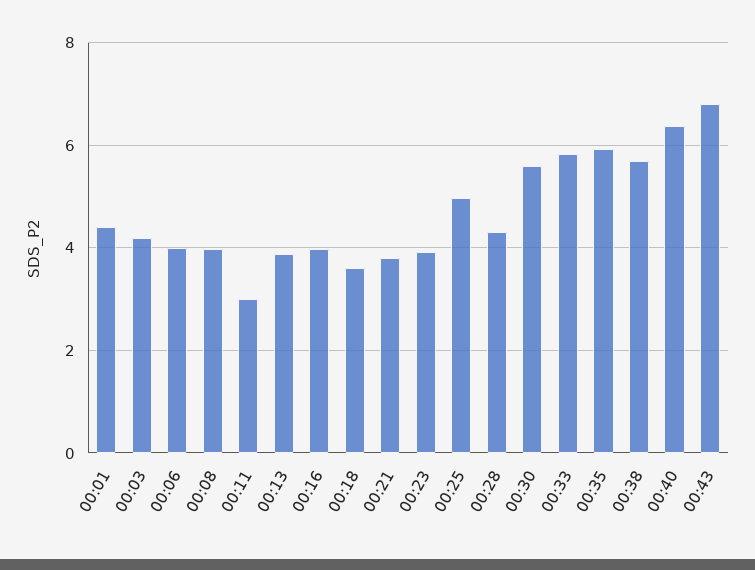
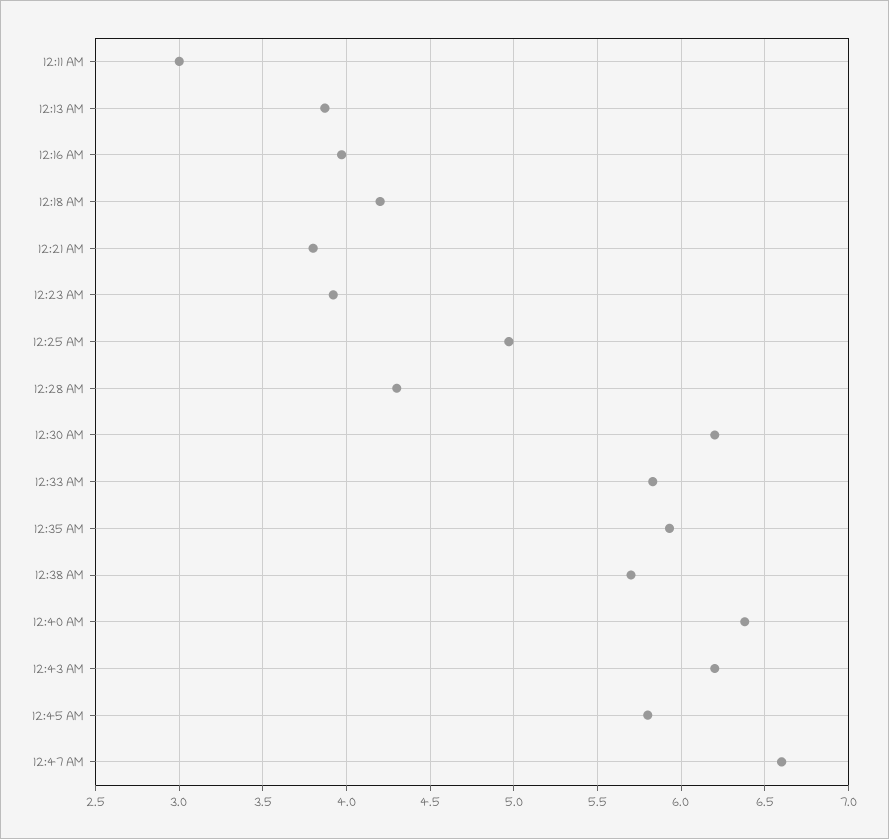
00:01: 4.4 -> none
00:03: 4.2 -> none
00:06: 4 -> none
00:08: 4 -> none
00:18: 3.6 -> 4.2
00:30: 5.6 -> 6.2
00:43: 6.8 -> 6.2
12:45 AM: none -> 5.8
12:47 AM: none -> 6.6

